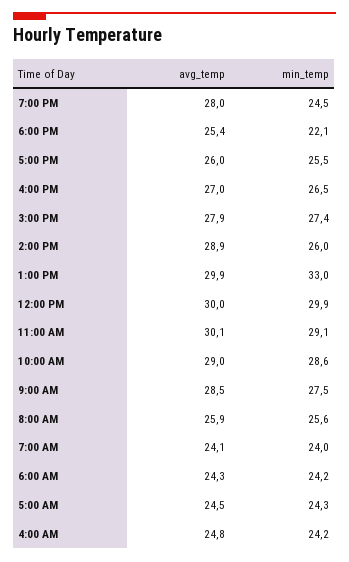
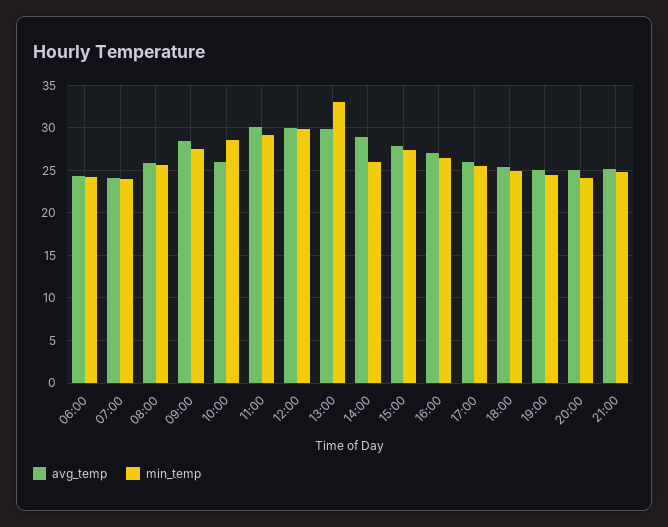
avg_temp, 7:00 PM: 28 -> 25
min_temp, 6:00 PM: 22.1 -> 25
avg_temp, 10:00 AM: 29 -> 26
avg_temp, 5:00 AM: 24.5 -> none
min_temp, 5:00 AM: 24.3 -> none
avg_temp, 4:00 AM: 24.8 -> none
min_temp, 4:00 AM: 24.2 -> none
avg_temp, 20:00: none -> 25
min_temp, 20:00: none -> 24
avg_temp, 21:00: none -> 25
min_temp, 21:00: none -> 25

